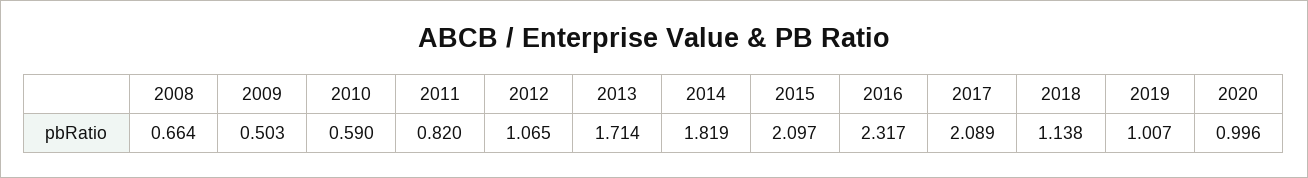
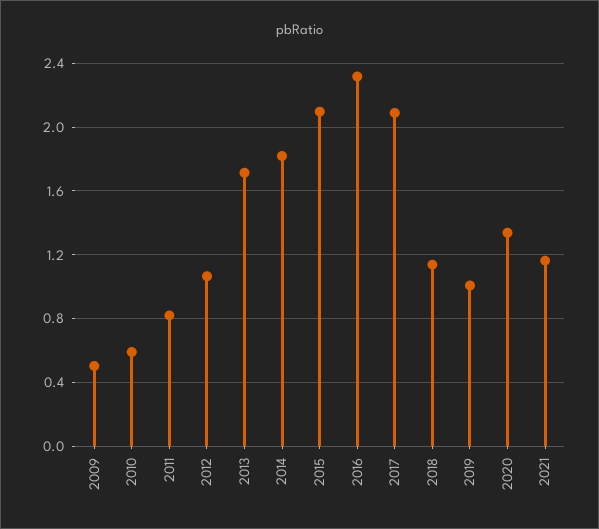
2008: 0.664 -> none
2020: 0.996 -> 1.35
2021: none -> 1.15

